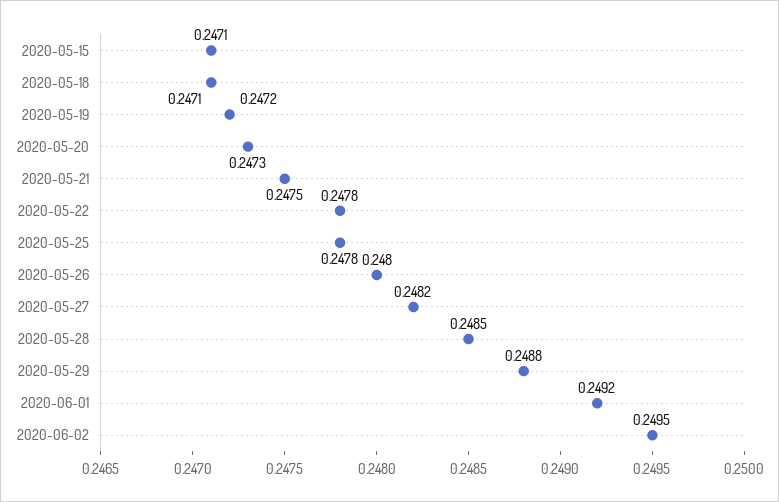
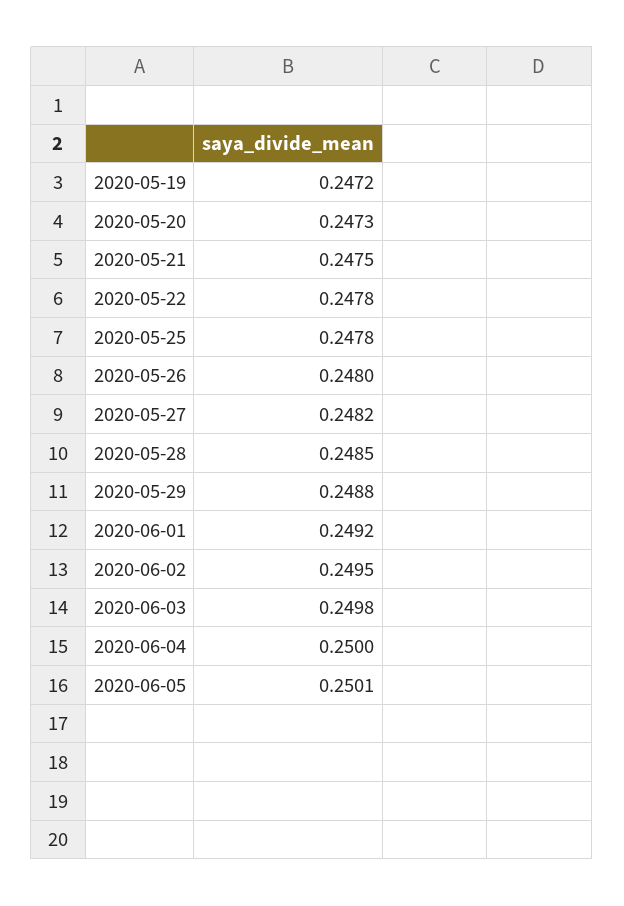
2020-05-15: 0.2471 -> none
2020-05-18: 0.2471 -> none
2020-06-03: none -> 0.2498
2020-06-04: none -> 0.25
2020-06-05: none -> 0.2501

